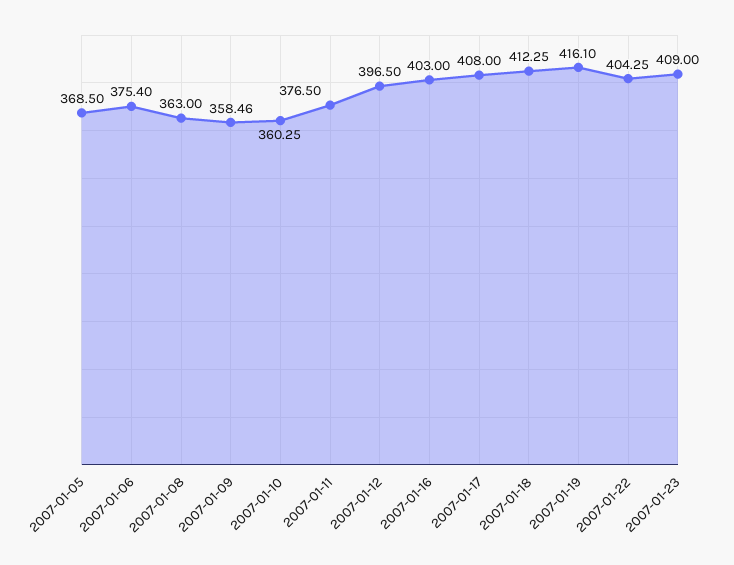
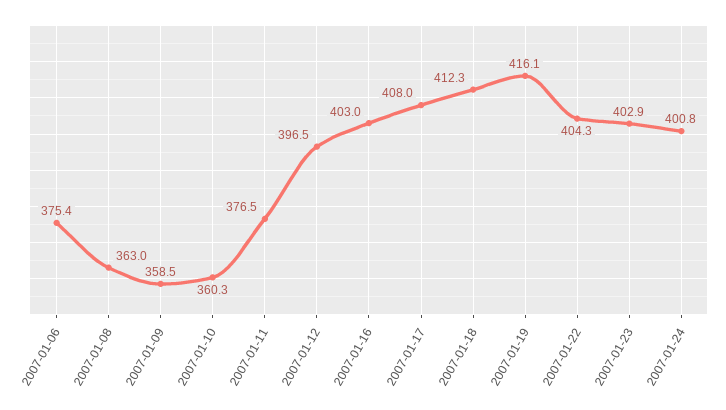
2007-01-05: 368.5 -> none
2007-01-23: 409 -> 402.9
2007-01-24: none -> 400.8

